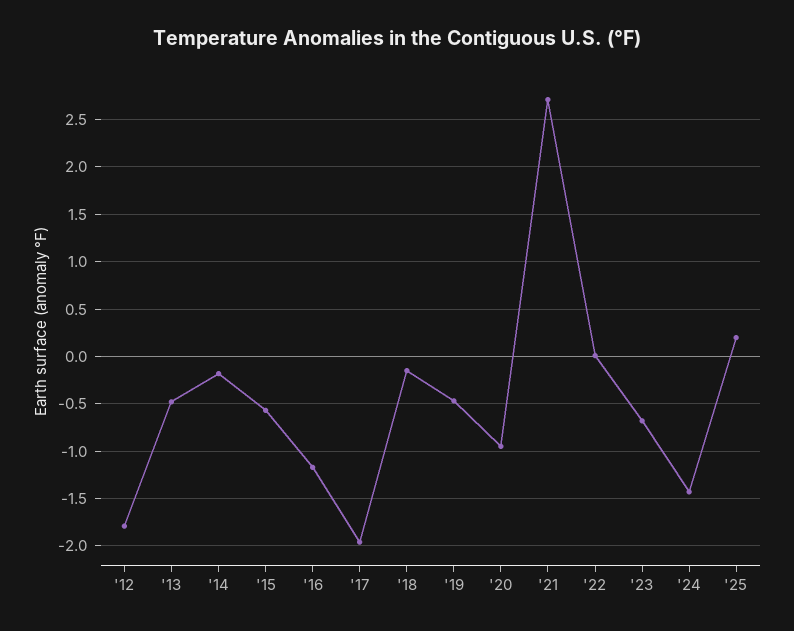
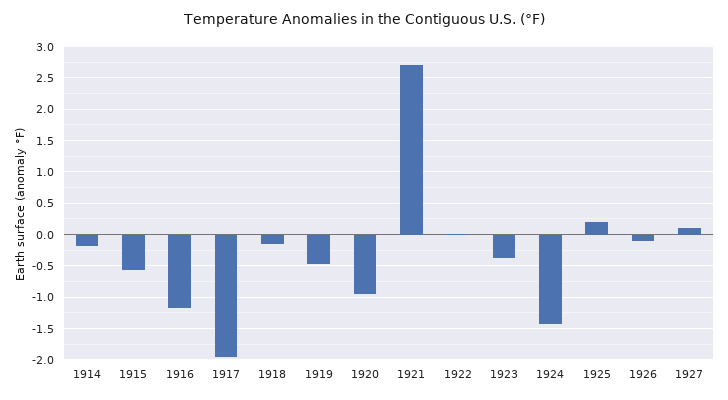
'12: -1.8 -> none
'13: -0.5 -> none
'23: -0.7 -> -0.4
1926: none -> -0.1
1927: none -> 0.1

